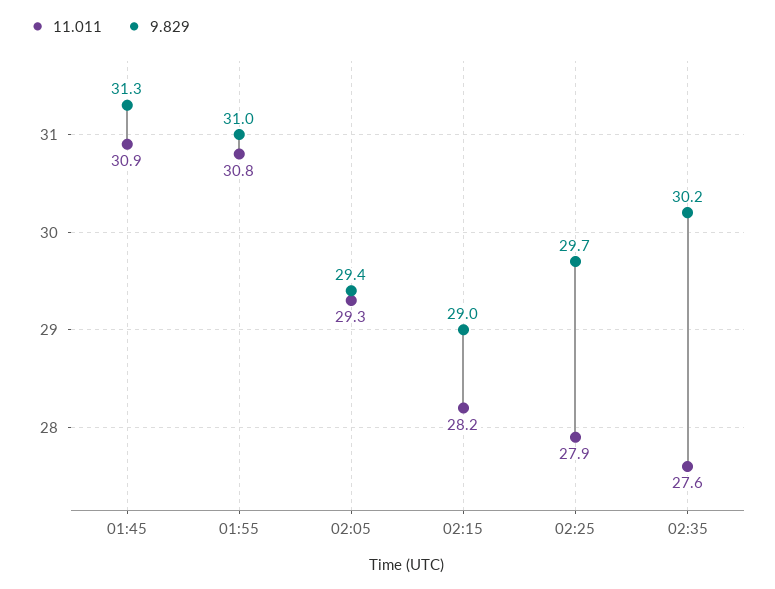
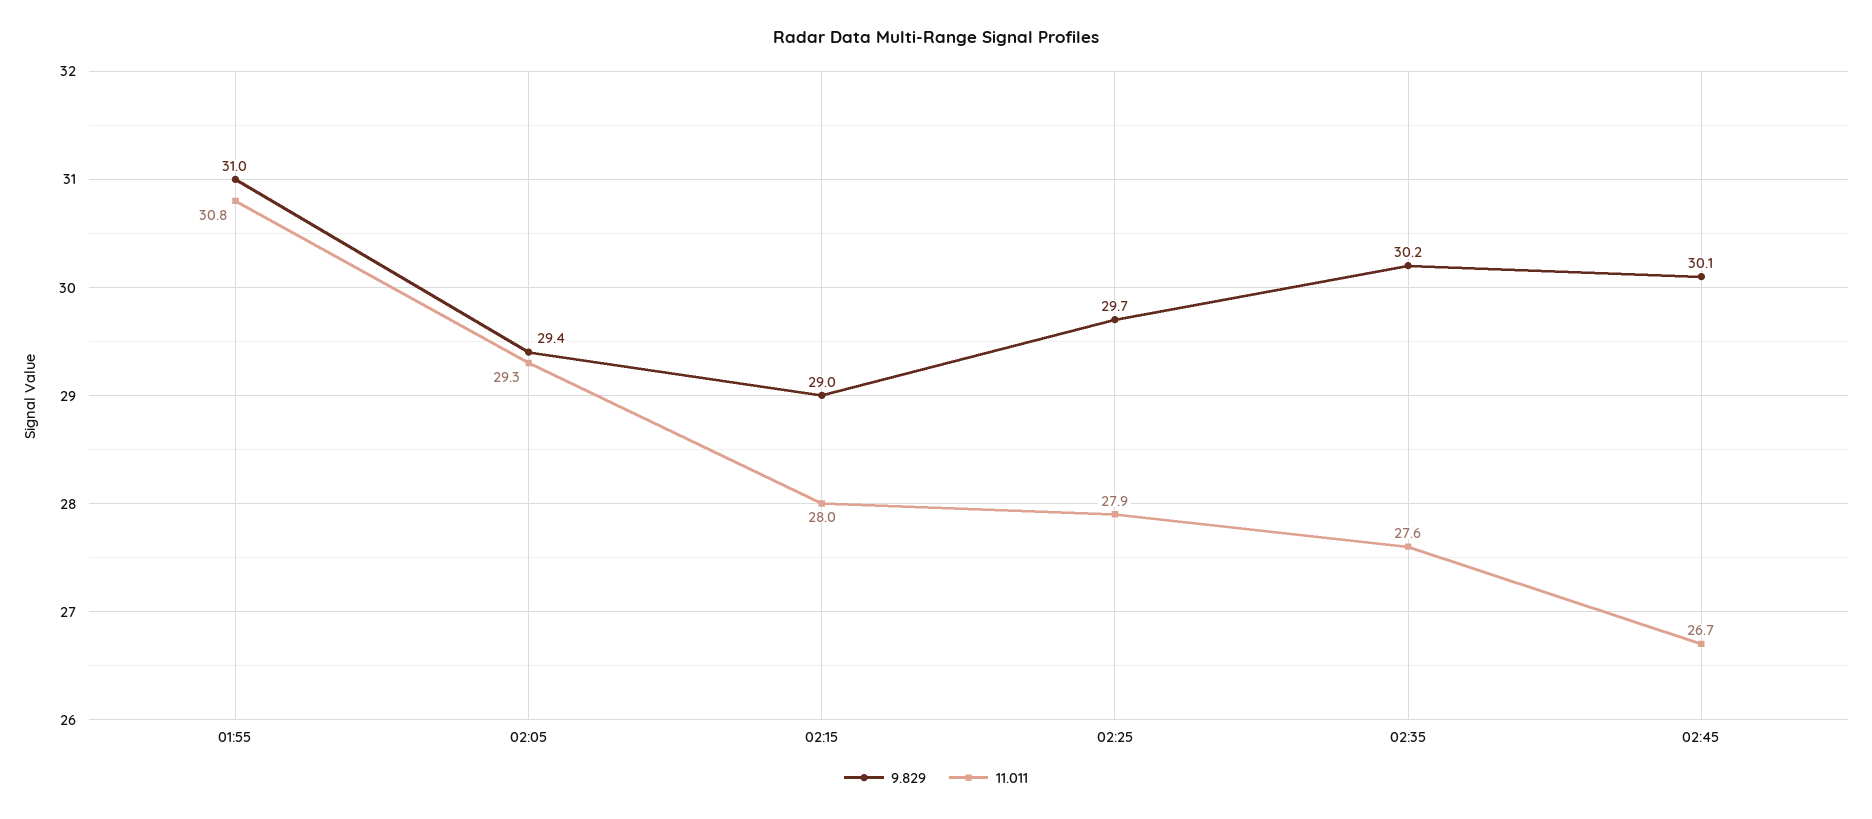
11.011, 01:45: 30.9 -> none
9.829, 01:45: 31.3 -> none
11.011, 02:15: 28.2 -> 28
9.829, 02:45: none -> 30.1
11.011, 02:45: none -> 26.7

